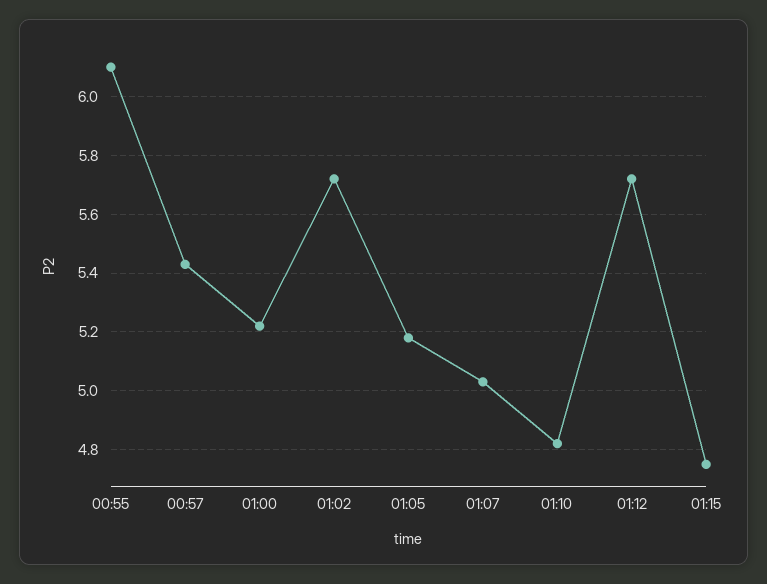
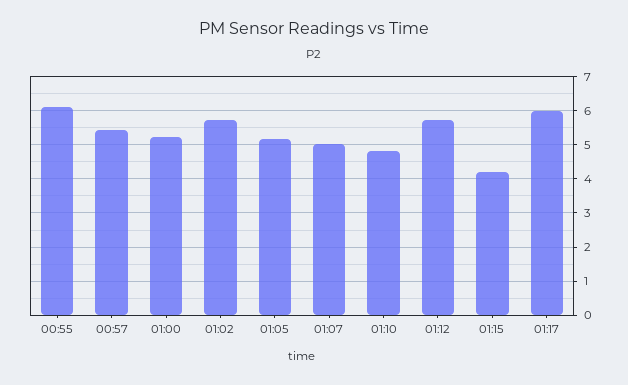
01:15: 4.75 -> 4.2
01:17: none -> 6

